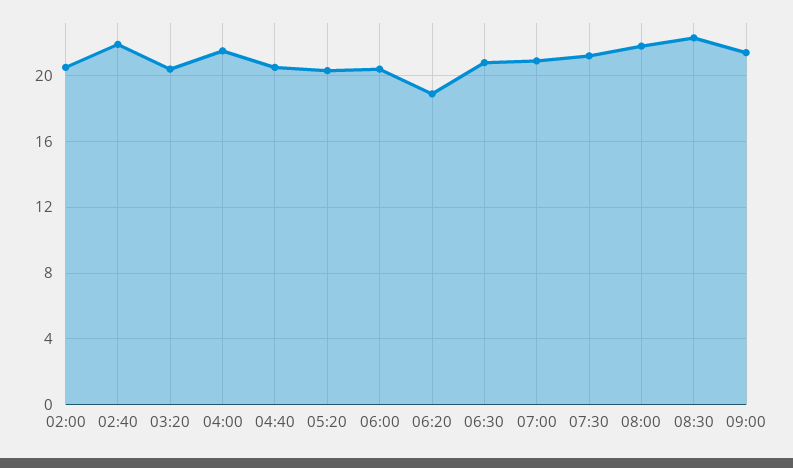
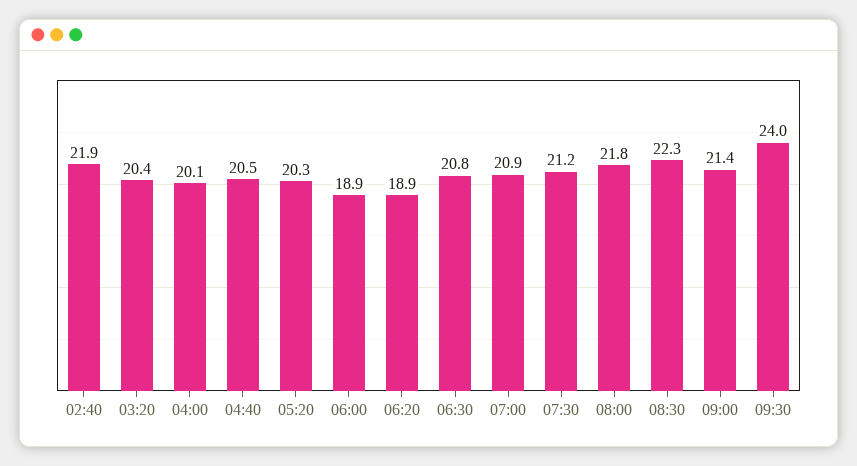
02:00: 20.5 -> none
04:00: 21.5 -> 20.1
06:00: 20.5 -> 18.9
09:30: none -> 24

